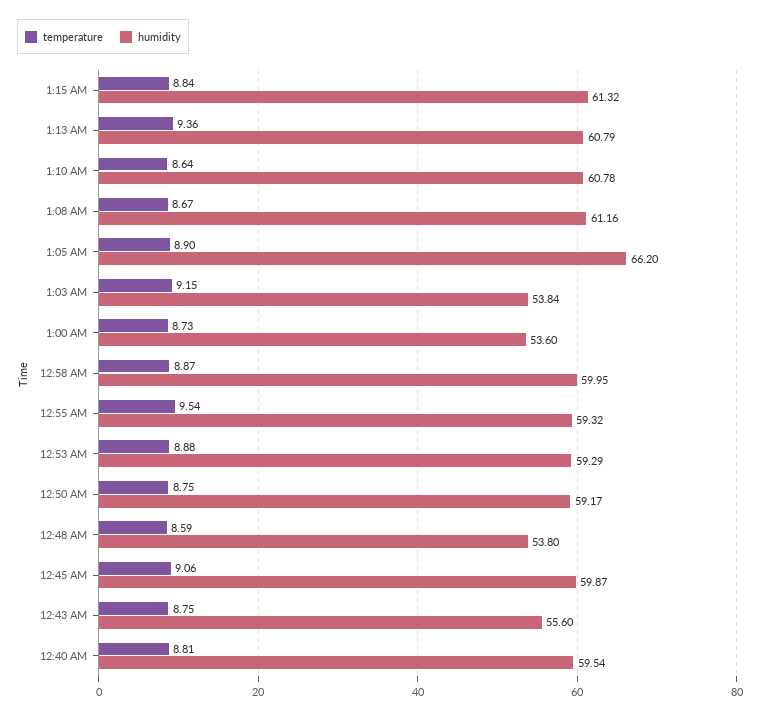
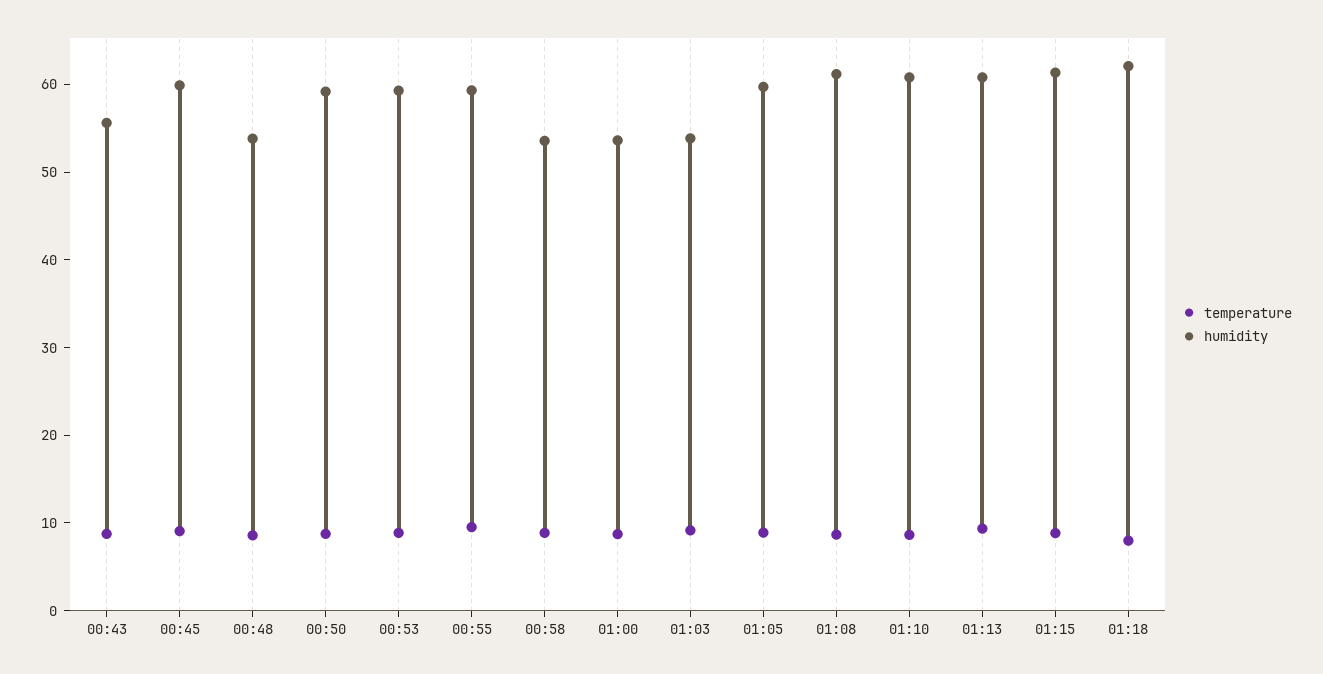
humidity, 1:05 AM: 66.2 -> 60
humidity, 12:58 AM: 59.95 -> 54
temperature, 12:40 AM: 8.81 -> none
humidity, 12:40 AM: 59.54 -> none
temperature, 01:18: none -> 8
humidity, 01:18: none -> 62

